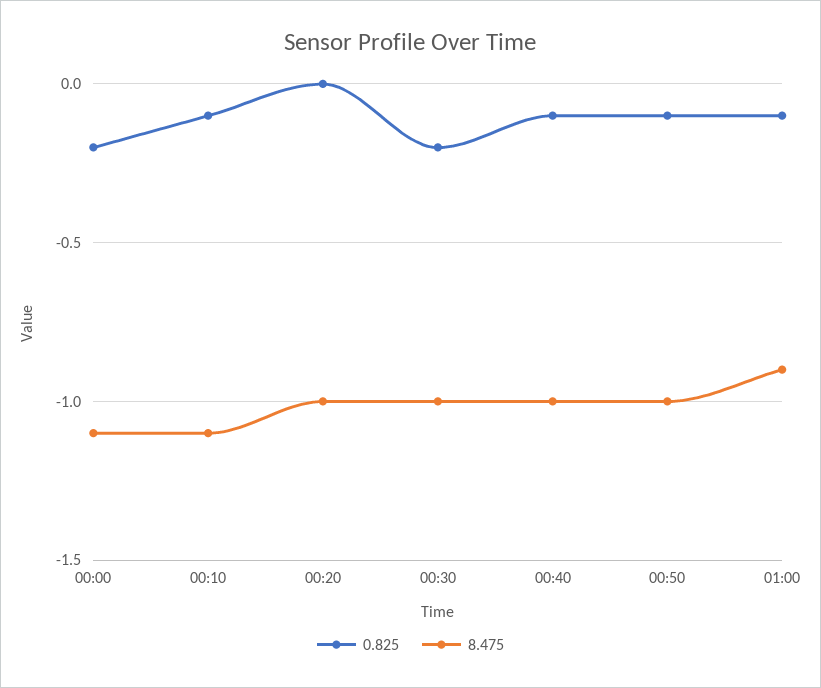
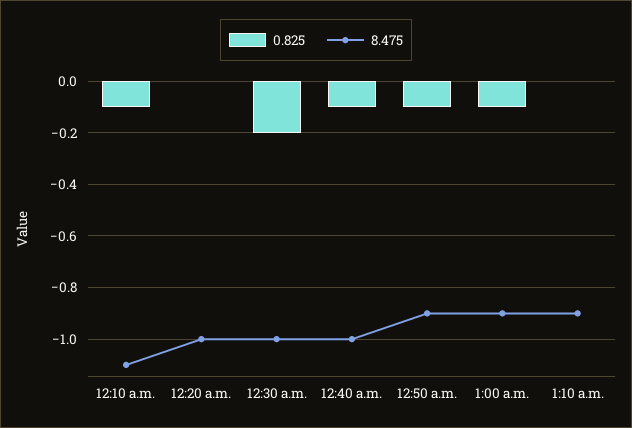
0.825, 00:00: -0.2 -> none
8.475, 00:00: -1.1 -> none
8.475, 00:50: -1 -> -0.9
0.825, 1:10 a.m.: none -> 0
8.475, 1:10 a.m.: none -> -0.9

